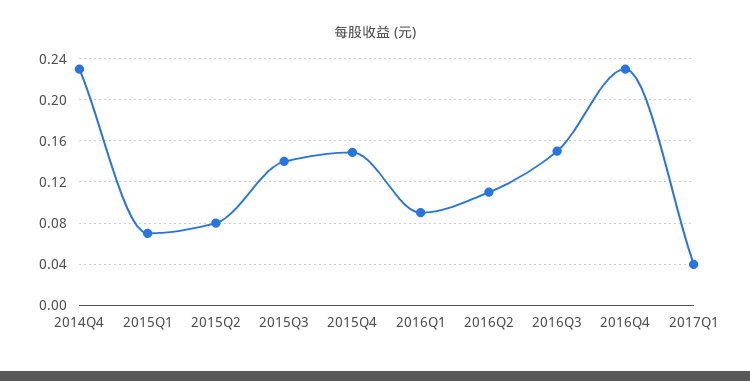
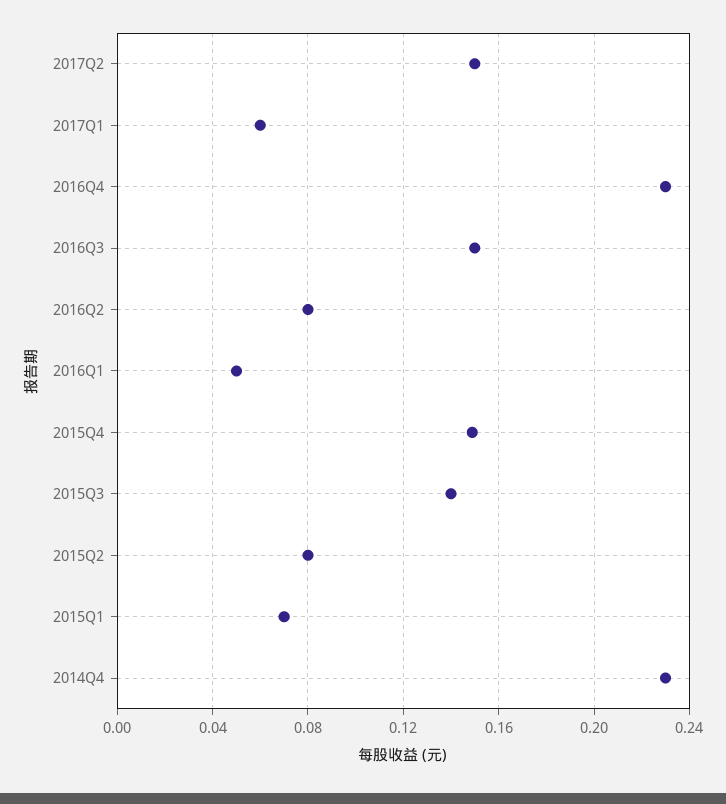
2016Q1: 0.09 -> 0.05
2016Q2: 0.11 -> 0.08
2017Q1: 0.04 -> 0.06
2017Q2: none -> 0.15

